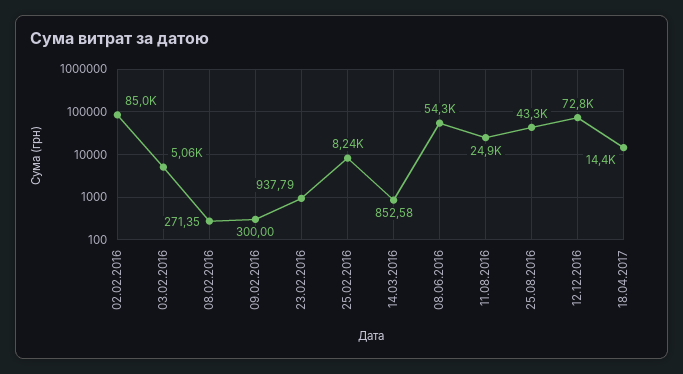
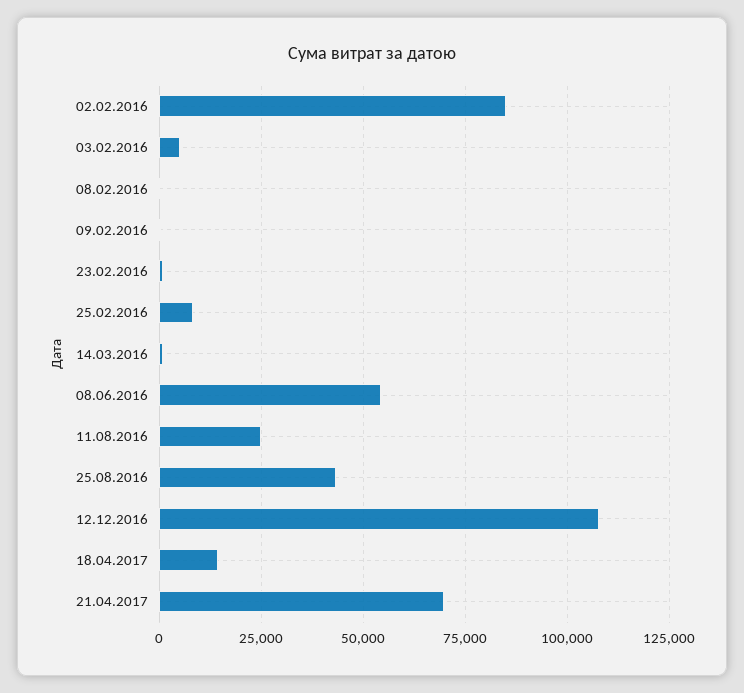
12.12.2016: 72800 -> 107500
21.04.2017: none -> 70000

